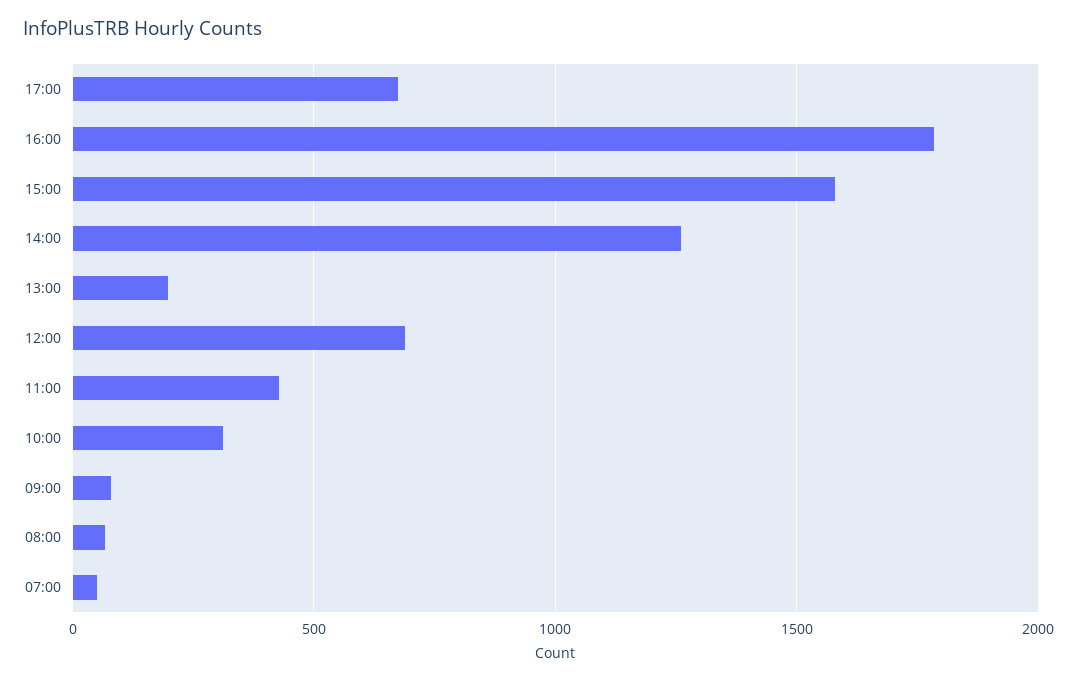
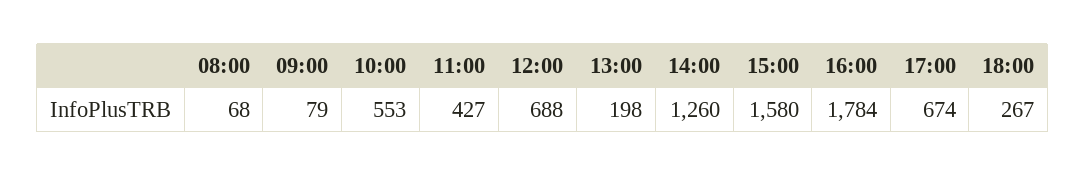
10:00: 300 -> 553
07:00: 50 -> none
18:00: none -> 267

